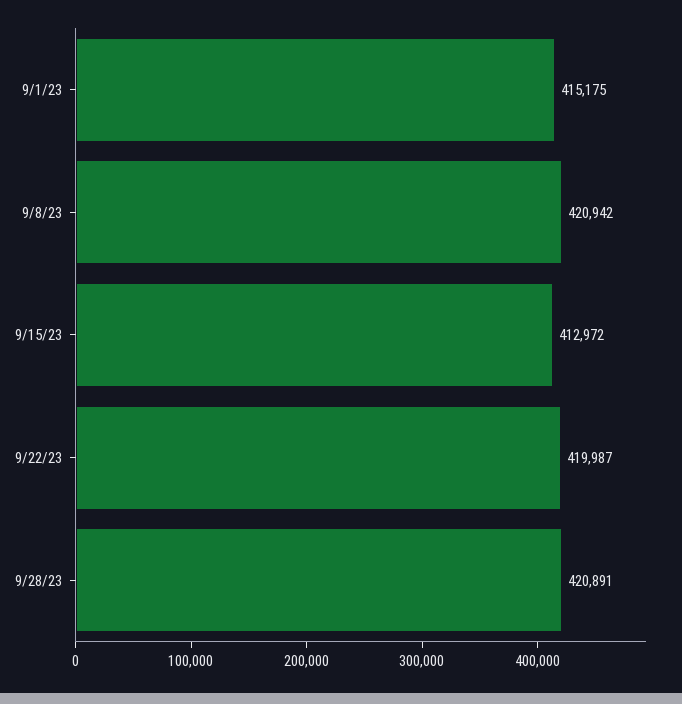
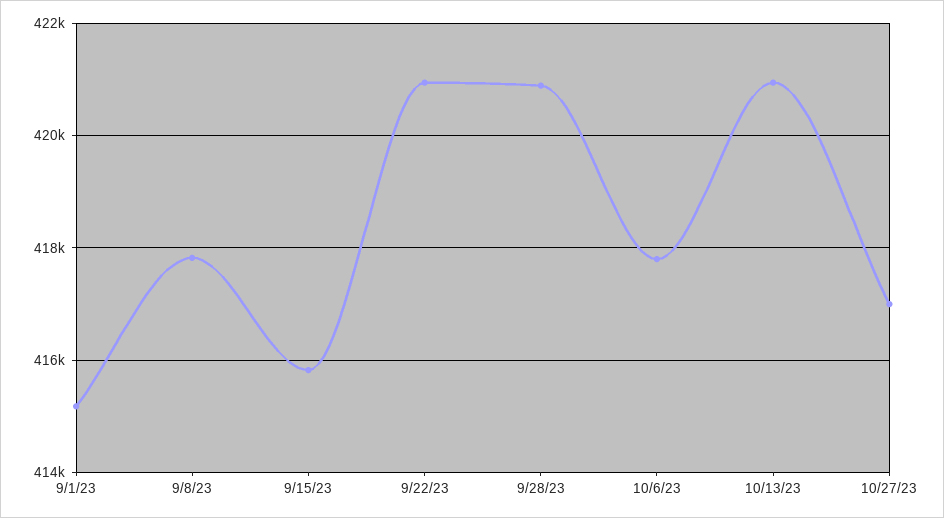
9/8/23: 420942 -> 417800
9/15/23: 412972 -> 415800
9/22/23: 419987 -> 421000
10/6/23: none -> 417800
10/13/23: none -> 421000
10/27/23: none -> 417000

